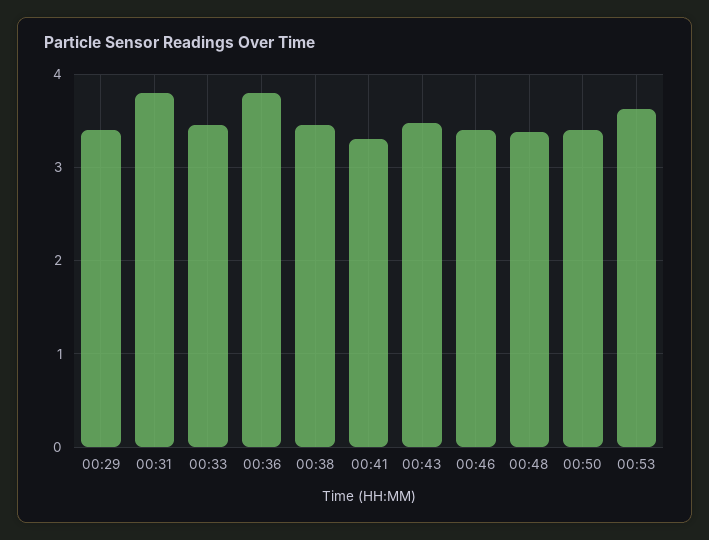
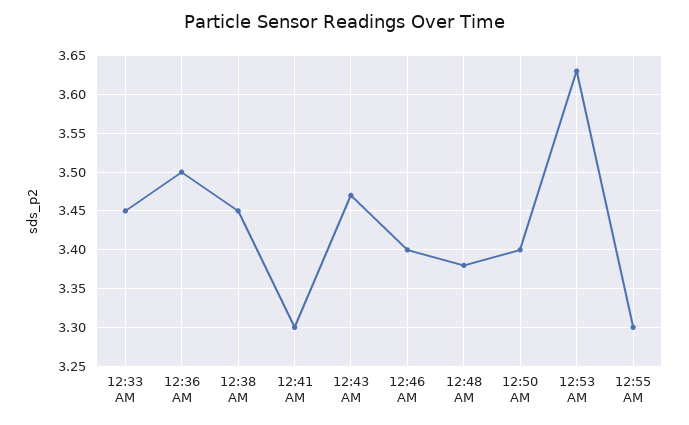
00:29: 3.4 -> none
00:31: 3.8 -> none
00:36: 3.8 -> 3.5
12:55 AM: none -> 3.3

